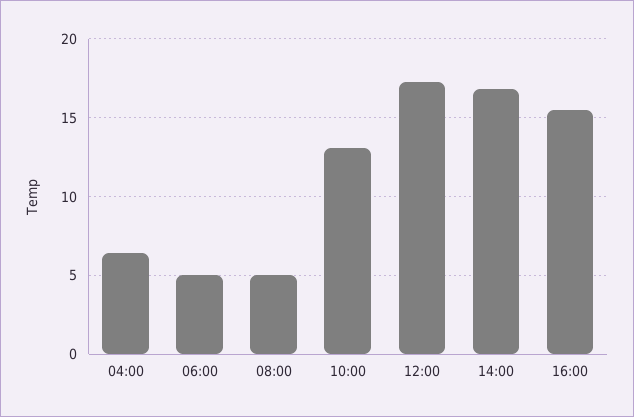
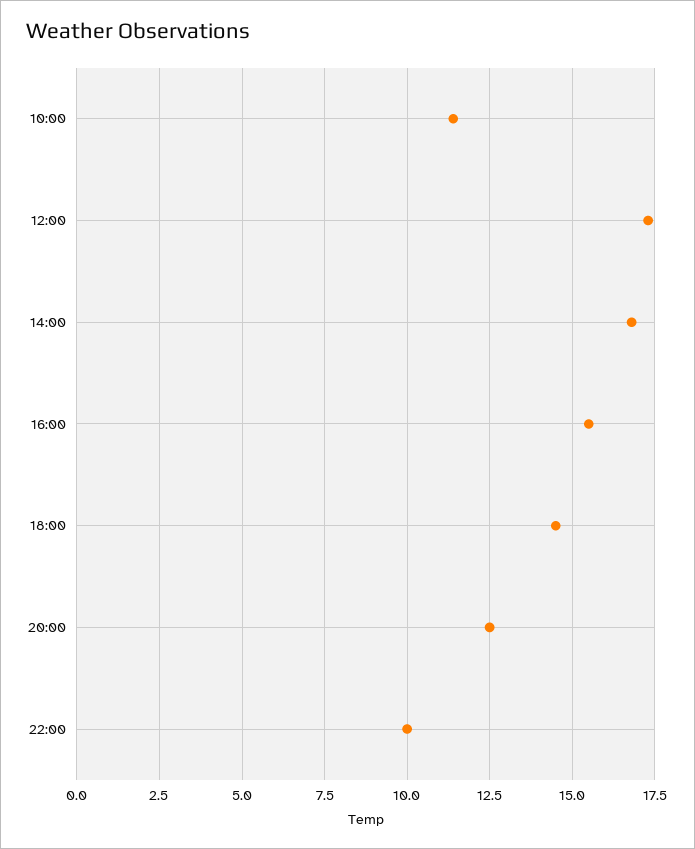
04:00: 6.5 -> none
06:00: 5 -> none
08:00: 5 -> none
10:00: 13 -> 11.5
18:00: none -> 14.5
20:00: none -> 12.5
22:00: none -> 10

